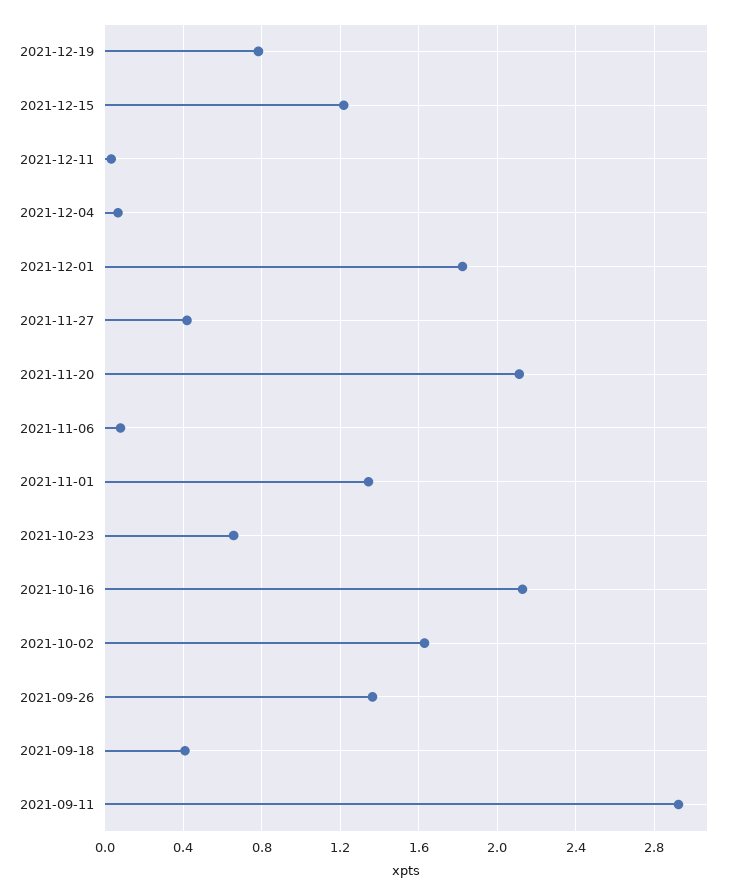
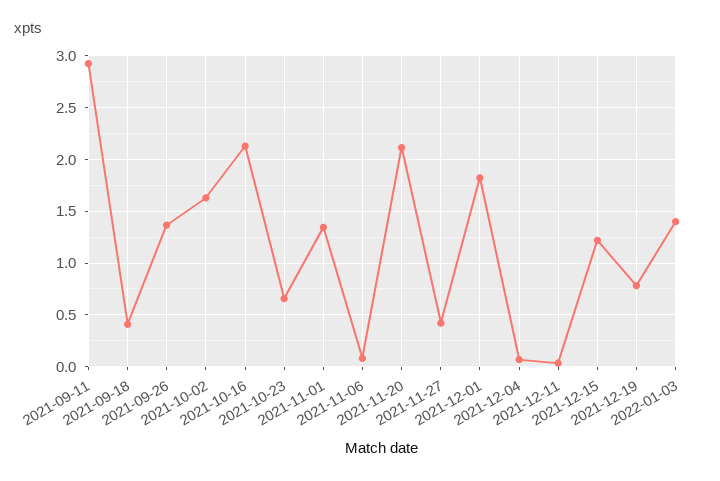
2022-01-03: none -> 1.4

